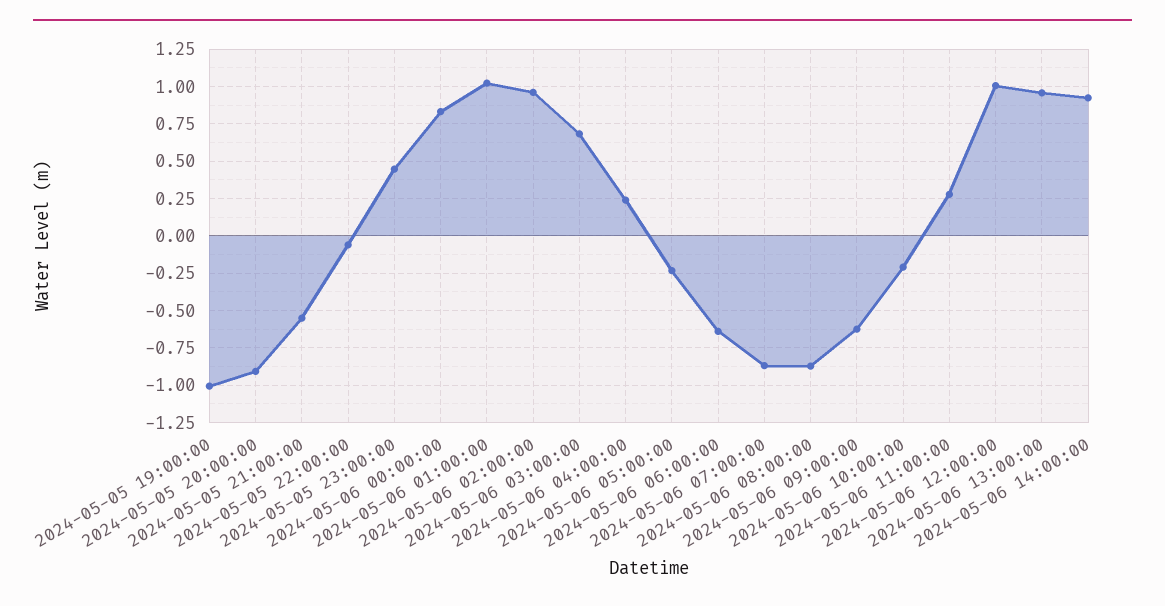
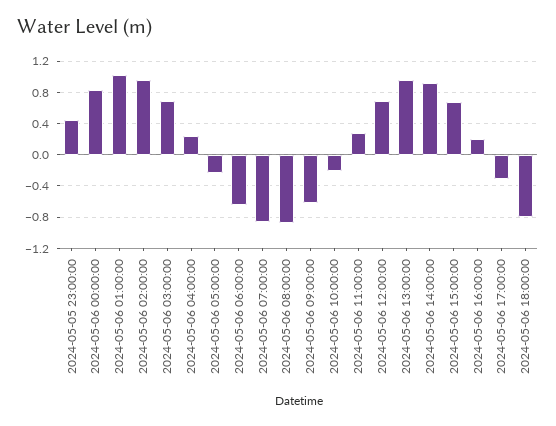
2024-05-05 19:00:00: -1 -> none
2024-05-05 20:00:00: -0.9 -> none
2024-05-05 21:00:00: -0.55 -> none
2024-05-05 22:00:00: -0.05 -> none
2024-05-06 12:00:00: 1 -> 0.7
2024-05-06 15:00:00: none -> 0.7
2024-05-06 16:00:00: none -> 0.2
2024-05-06 17:00:00: none -> -0.3
2024-05-06 18:00:00: none -> -0.8

